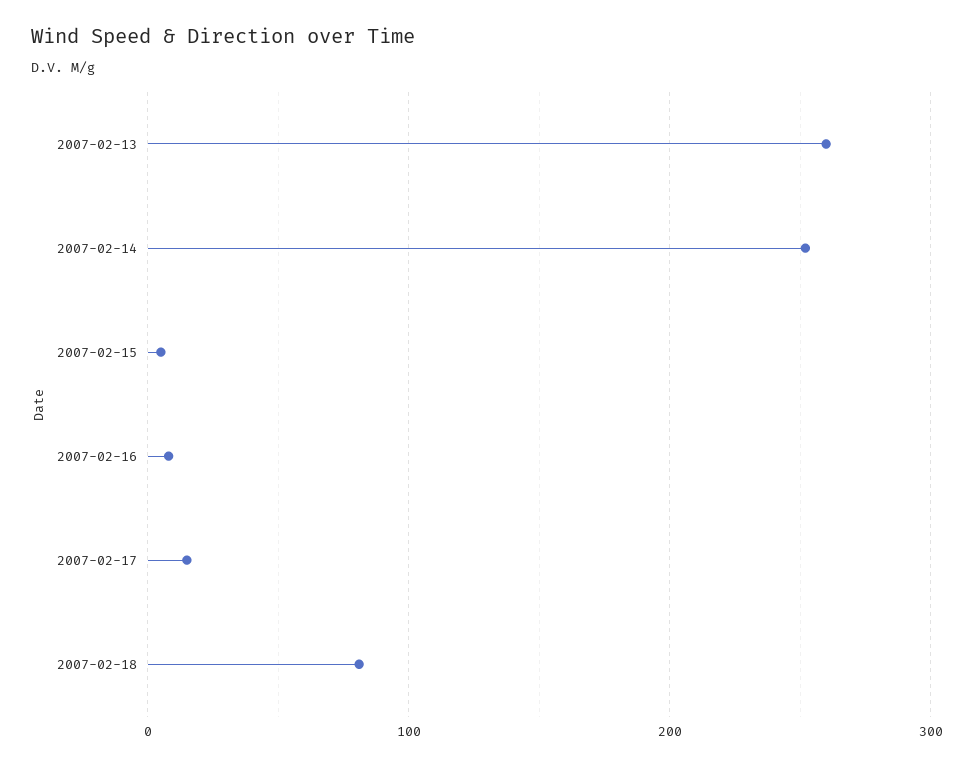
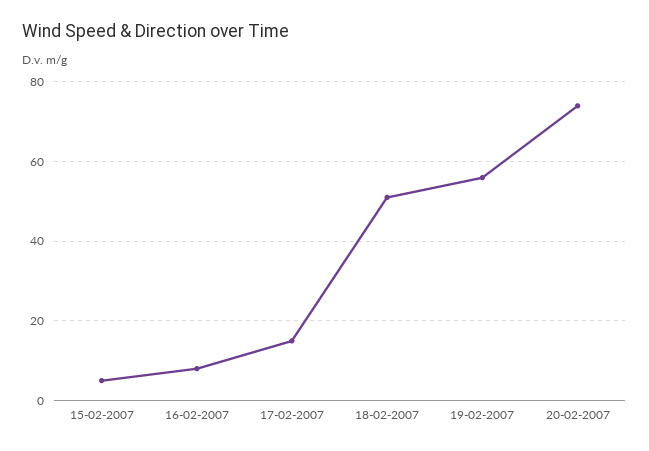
2007-02-13: 260 -> none
2007-02-14: 250 -> none
2007-02-18: 80 -> 50
19-02-2007: none -> 55
20-02-2007: none -> 75

